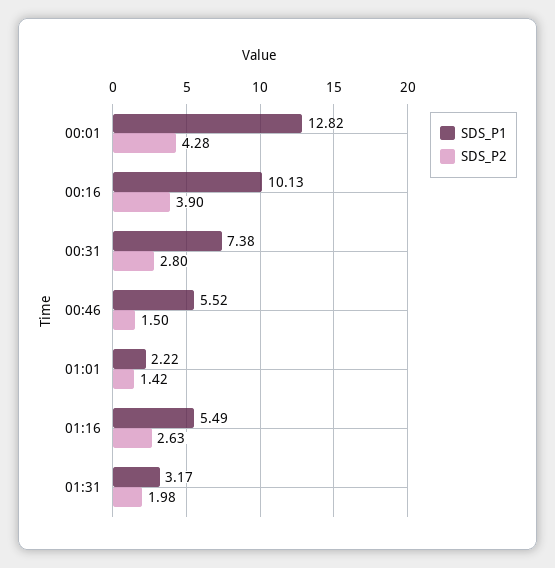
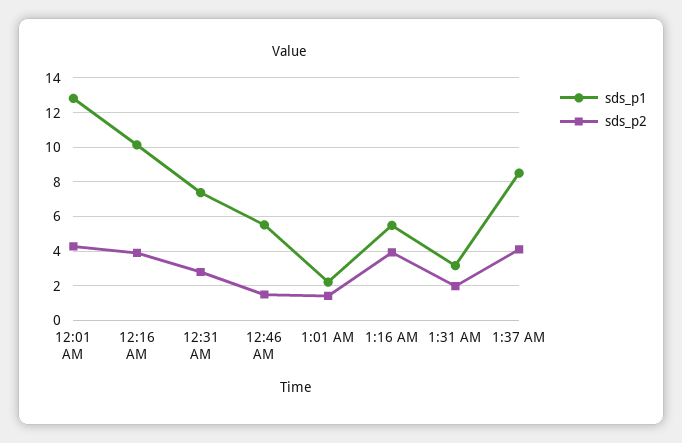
SDS_P2, 01:16: 2.63 -> 4
SDS_P1, 1:37 AM: none -> 8.5
SDS_P2, 1:37 AM: none -> 4

